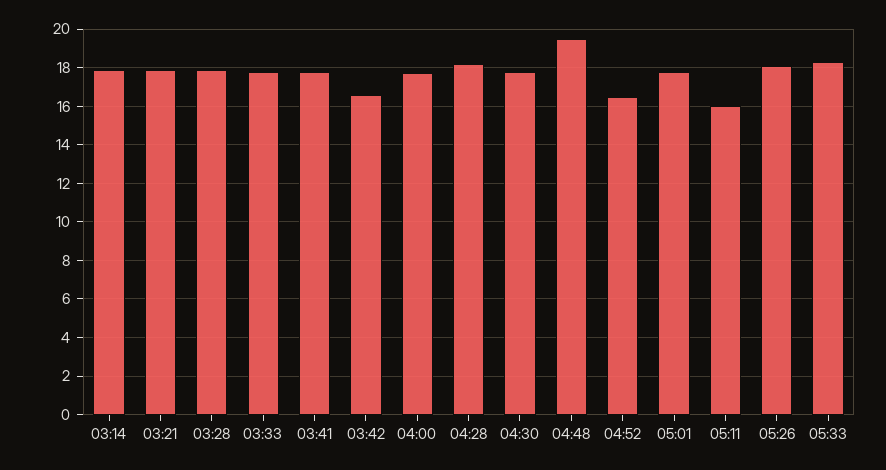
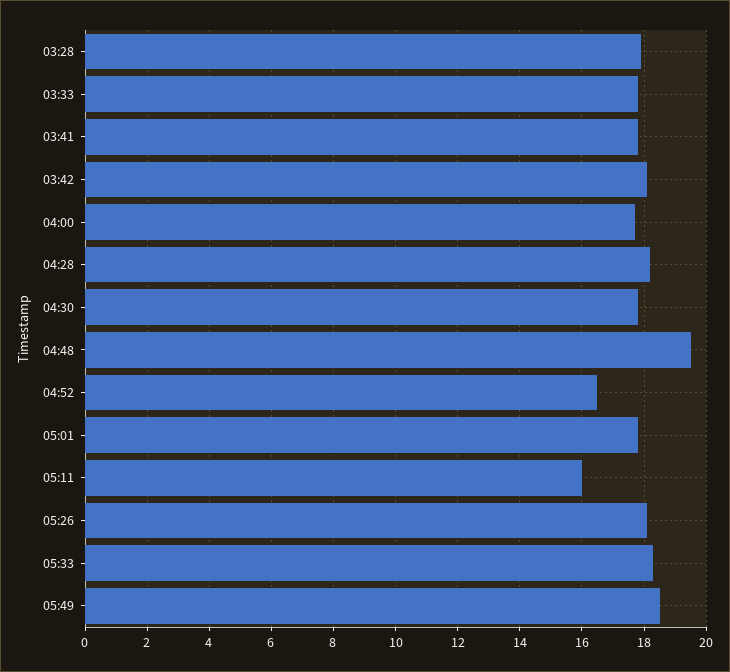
03:14: 18 -> none
03:21: 18 -> none
03:42: 16.5 -> 18
05:49: none -> 18.5

